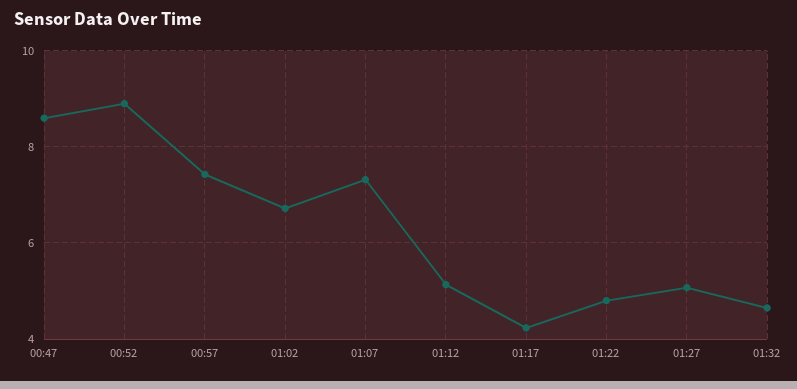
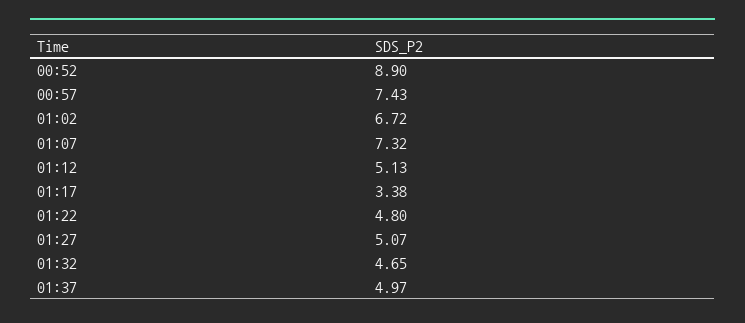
00:47: 8.6 -> none
01:17: 4.2 -> 3.38
01:37: none -> 4.97

